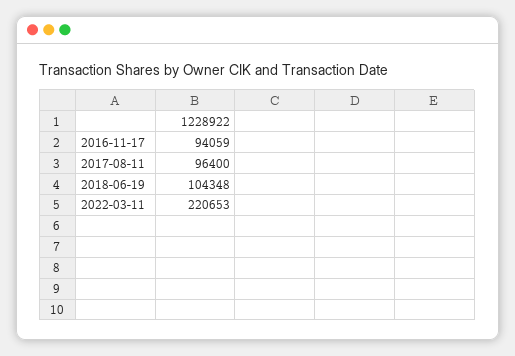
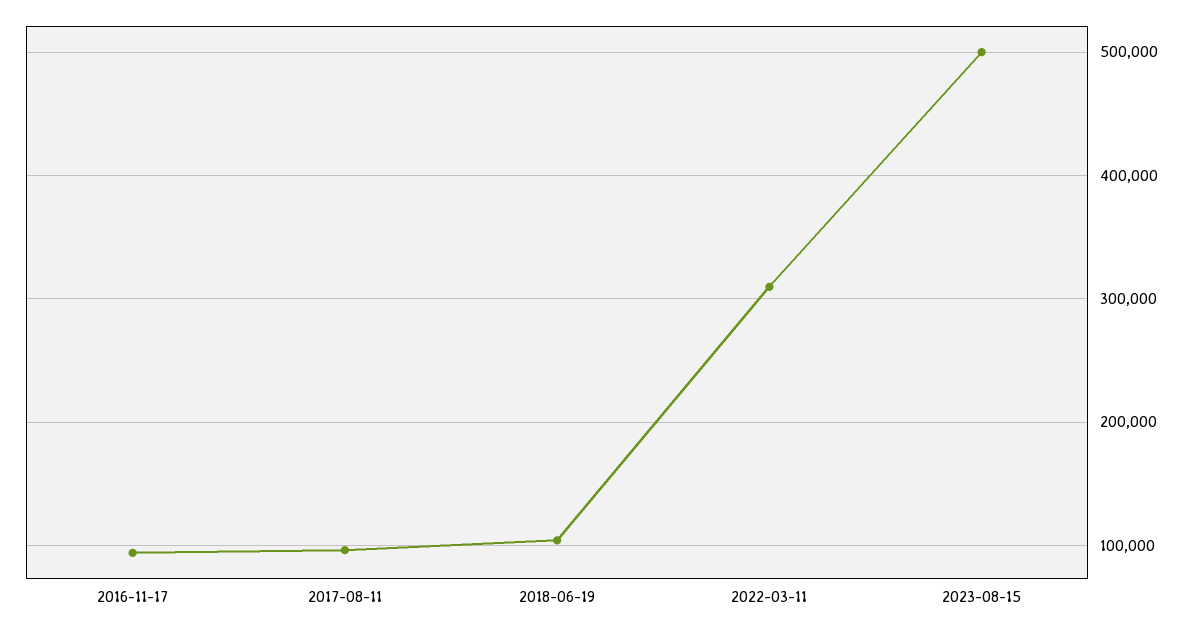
2022-03-11: 220653 -> 310000
2023-08-15: none -> 500000

